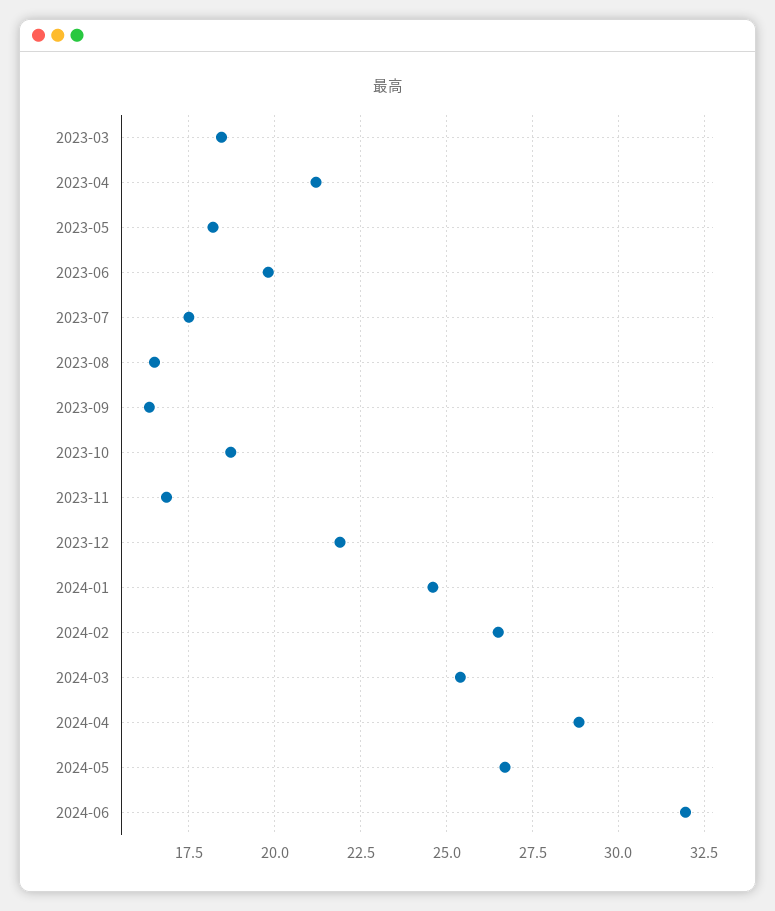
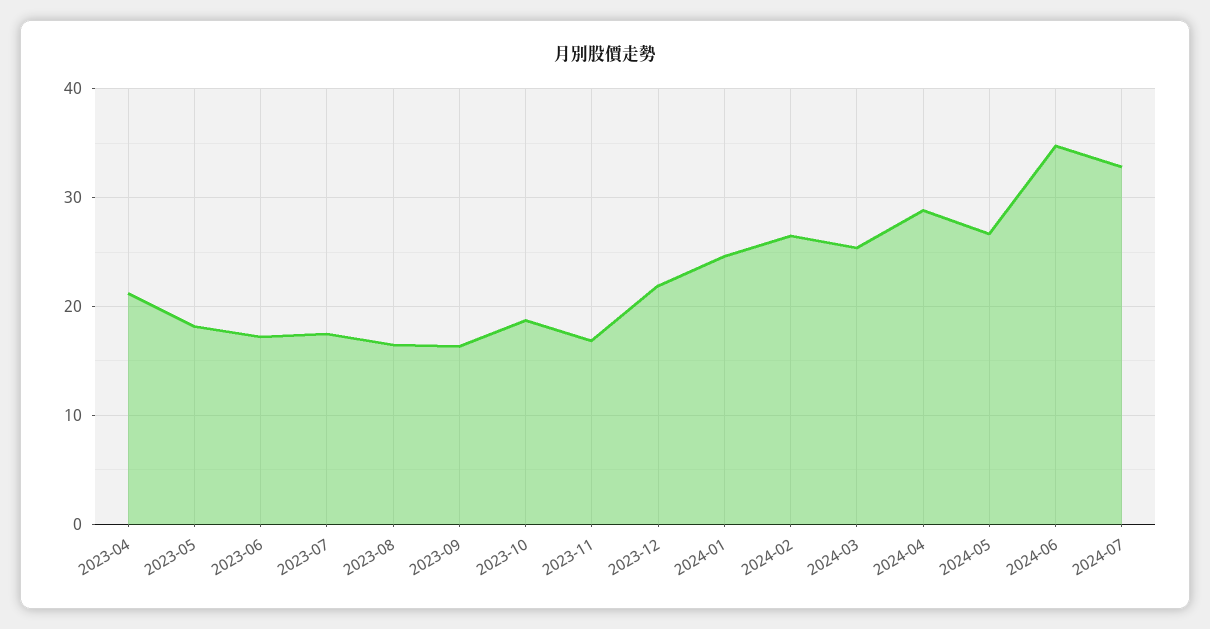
2023-03: 18.5 -> none
2023-06: 19.75 -> 17
2024-06: 32 -> 35
2024-07: none -> 33

